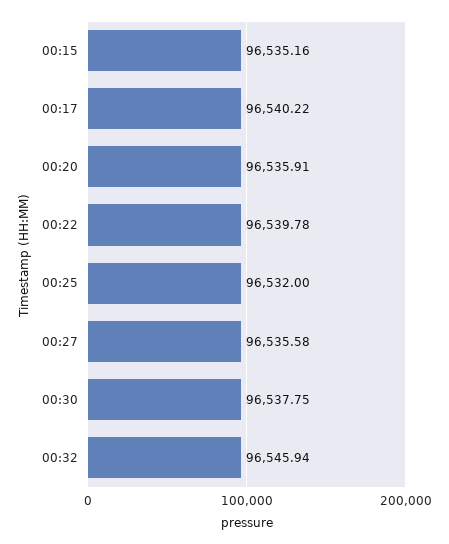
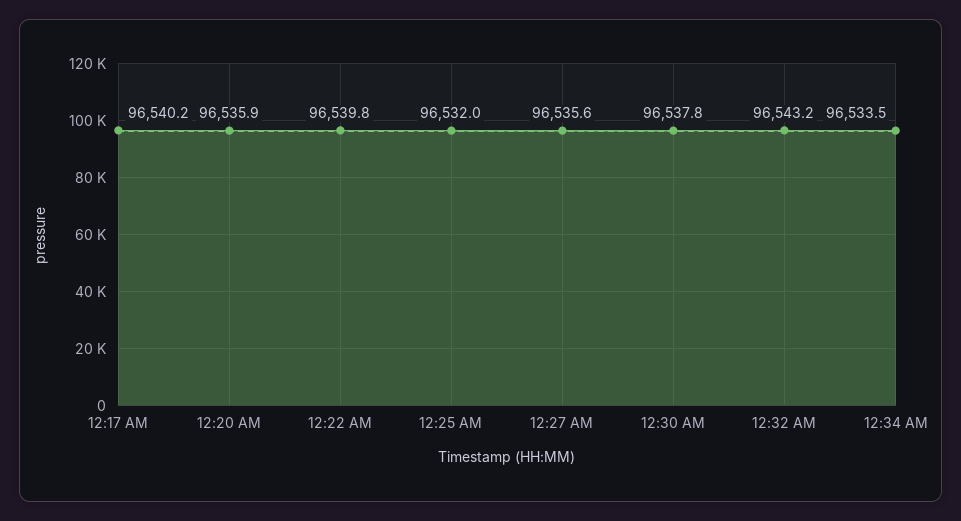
00:15: 96535.16 -> none
00:32: 96545.94 -> 96543.2
12:34 AM: none -> 96533.5

